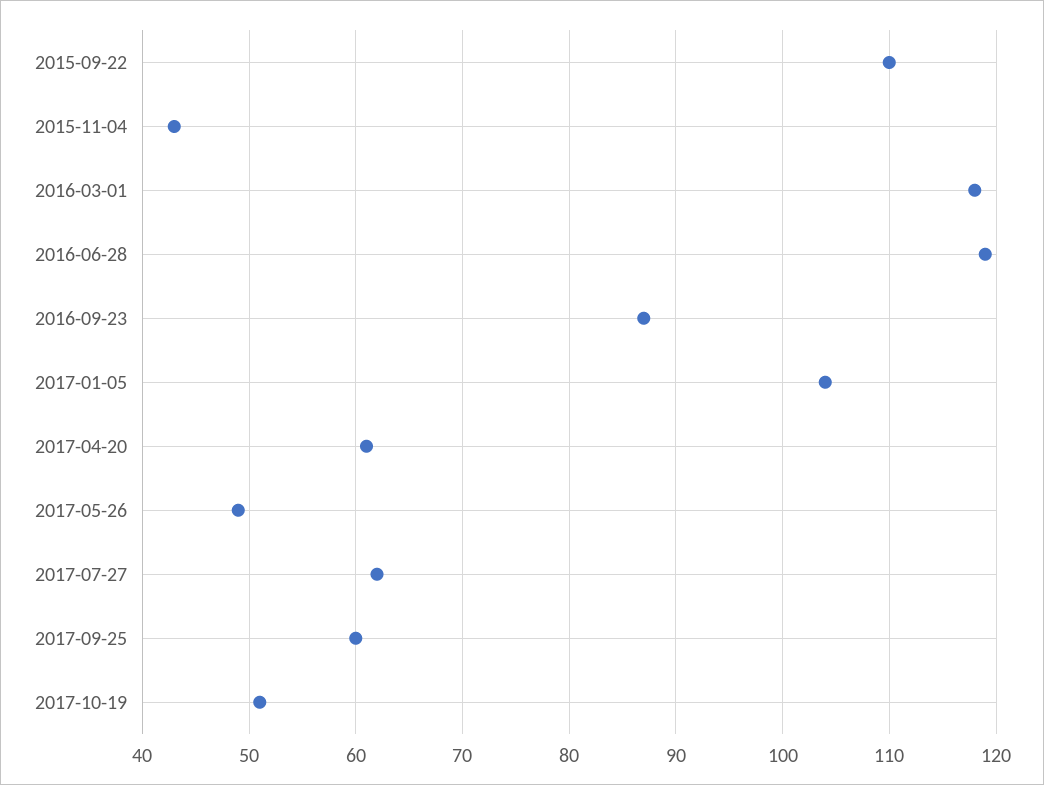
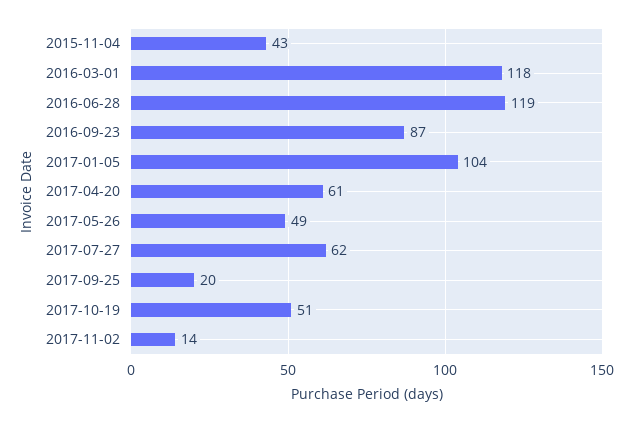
2015-09-22: 110 -> none
2017-09-25: 60 -> 20
2017-11-02: none -> 14

